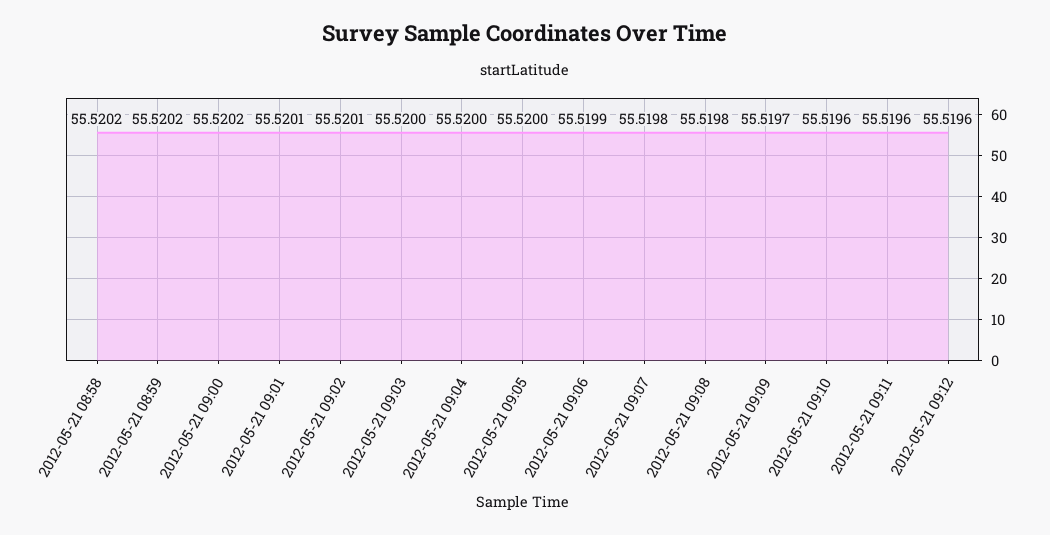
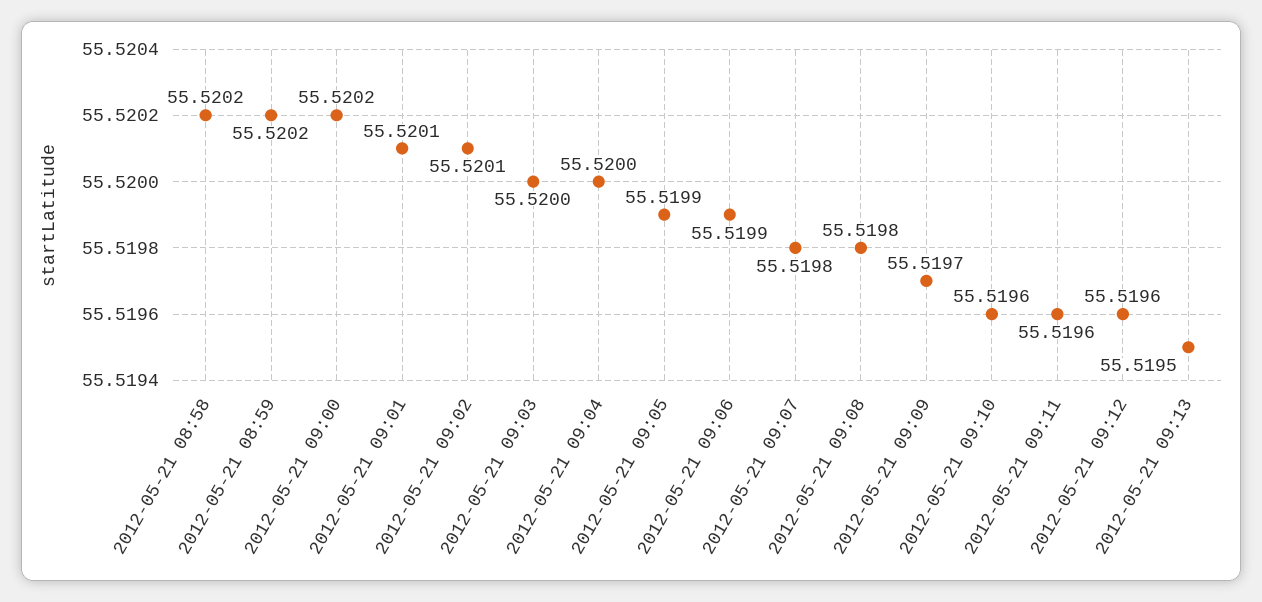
2012-05-21 09:05: 55.52 -> 55.5199
2012-05-21 09:13: none -> 55.5195

